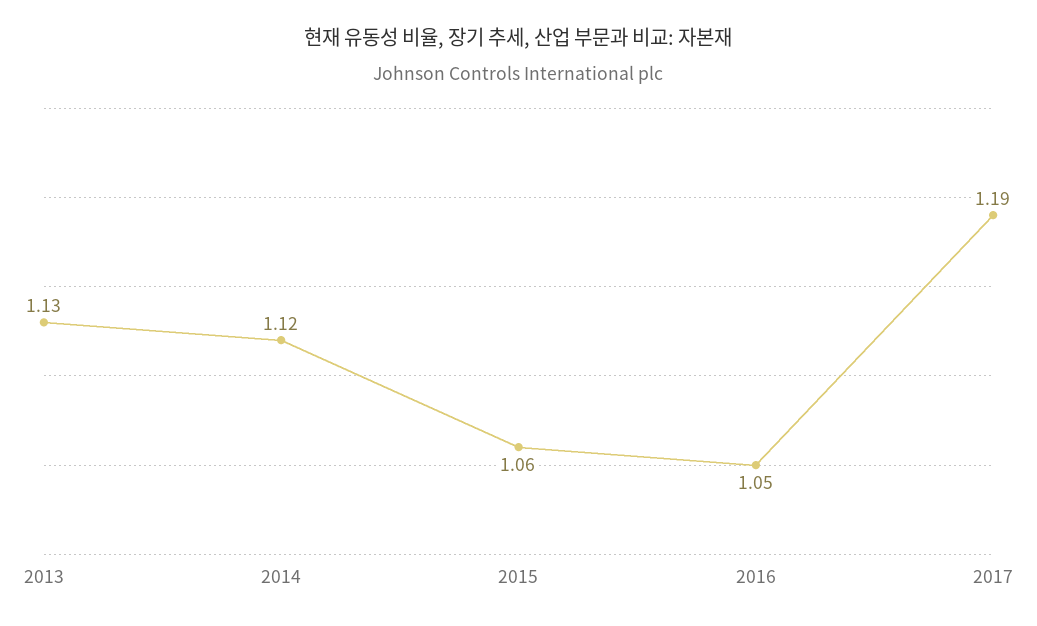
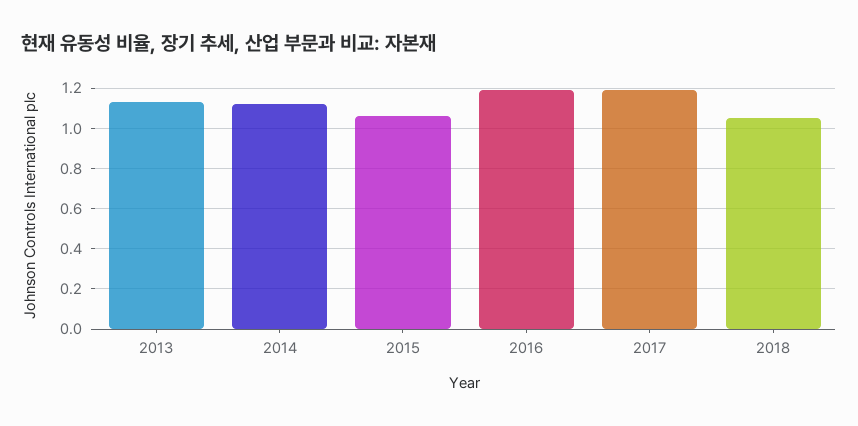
2016: 1.05 -> 1.2
2018: none -> 1.05

